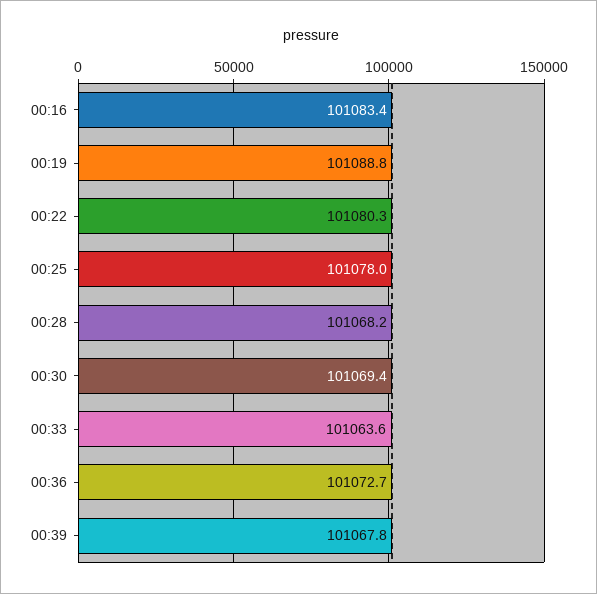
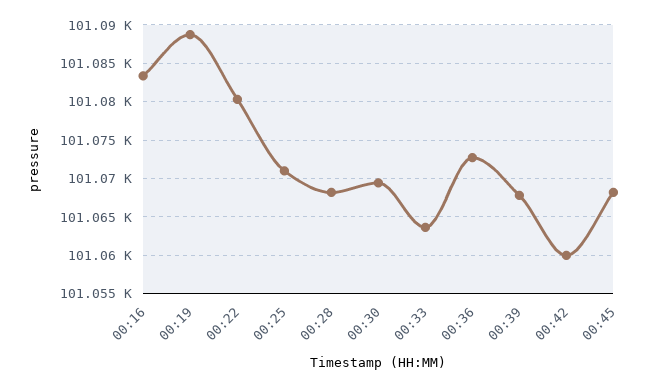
00:25: 101078 -> 101071
00:42: none -> 101060
00:45: none -> 101068

